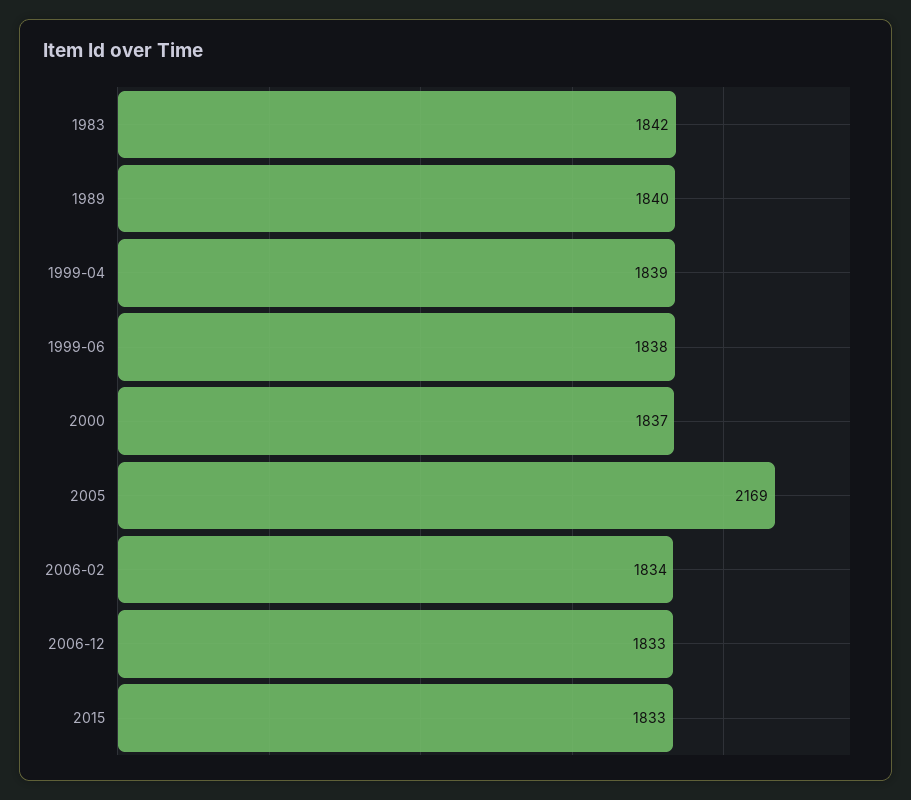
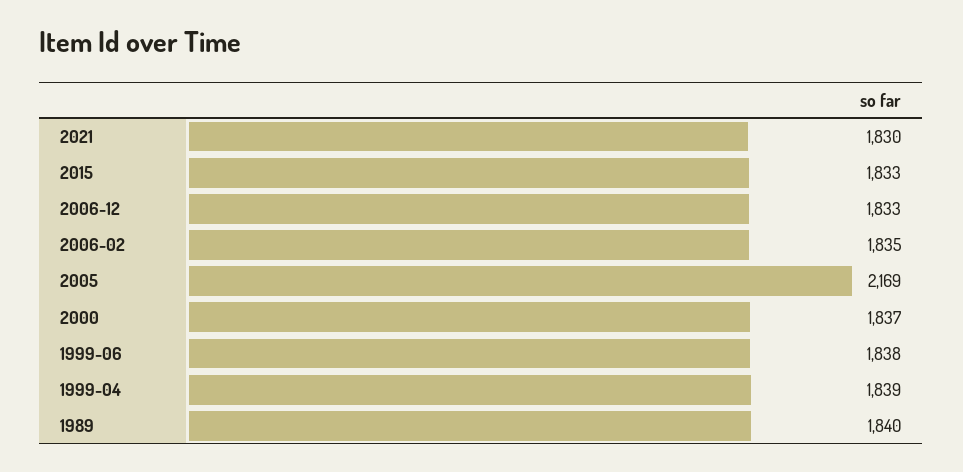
1983: 1842 -> none
2006-02: 1834 -> 1835
2021: none -> 1830

